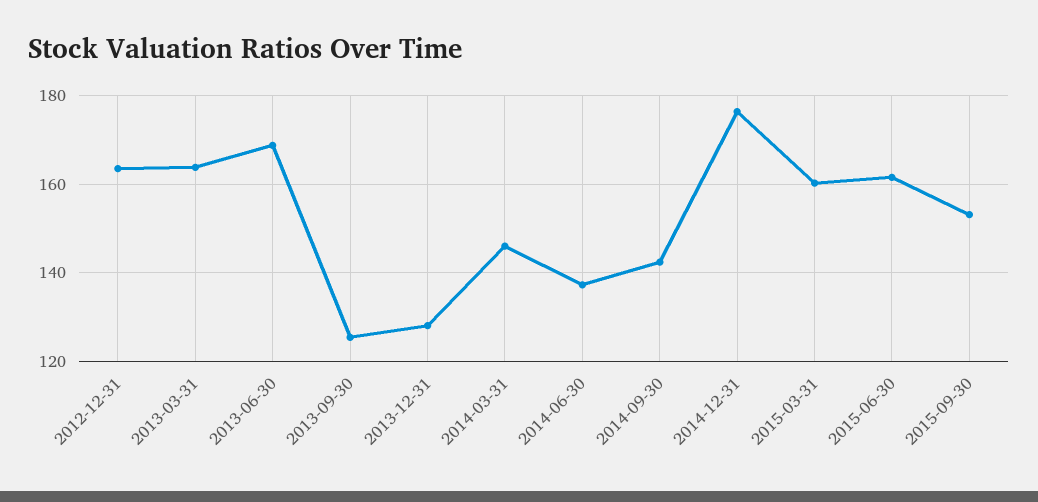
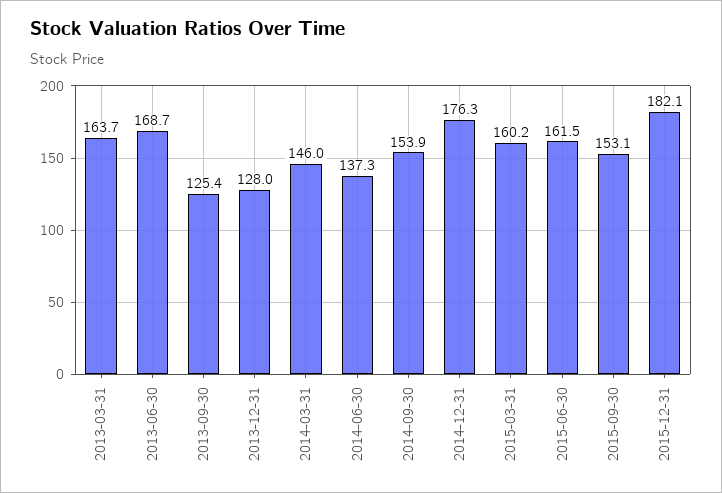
2012-12-31: 164 -> none
2014-09-30: 142 -> 153.9
2015-12-31: none -> 182.1

